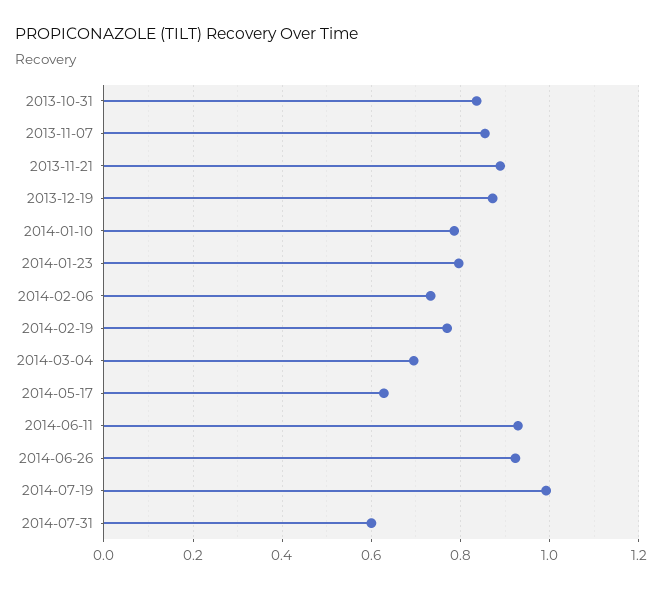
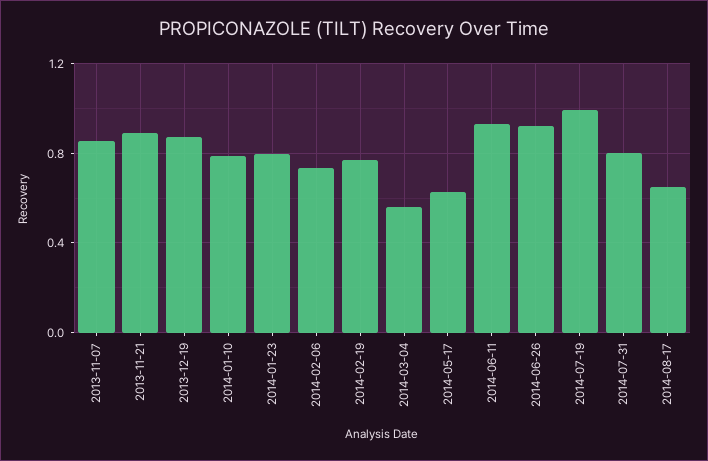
2013-10-31: 0.84 -> none
2014-03-04: 0.7 -> 0.55
2014-07-31: 0.6 -> 0.8
2014-08-17: none -> 0.65

